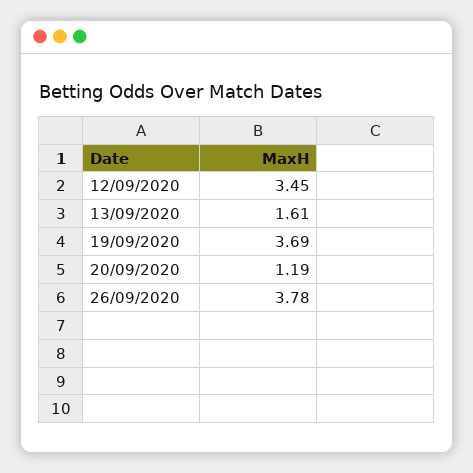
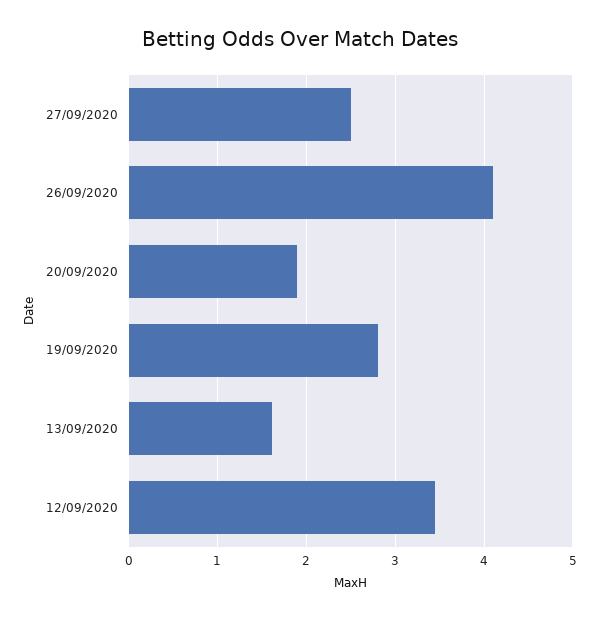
19/09/2020: 3.69 -> 2.8
20/09/2020: 1.19 -> 1.9
26/09/2020: 3.78 -> 4.1
27/09/2020: none -> 2.5

